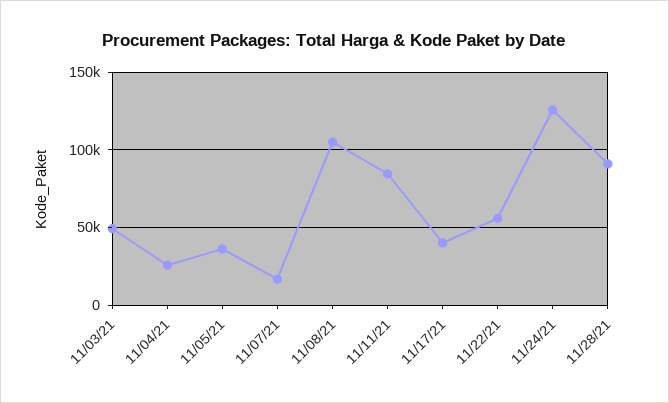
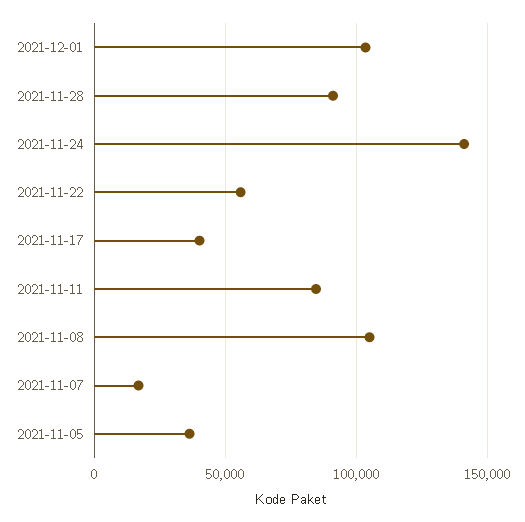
11/03/21: 50000 -> none
11/04/21: 25000 -> none
11/24/21: 125000 -> 140000
2021-12-01: none -> 105000

